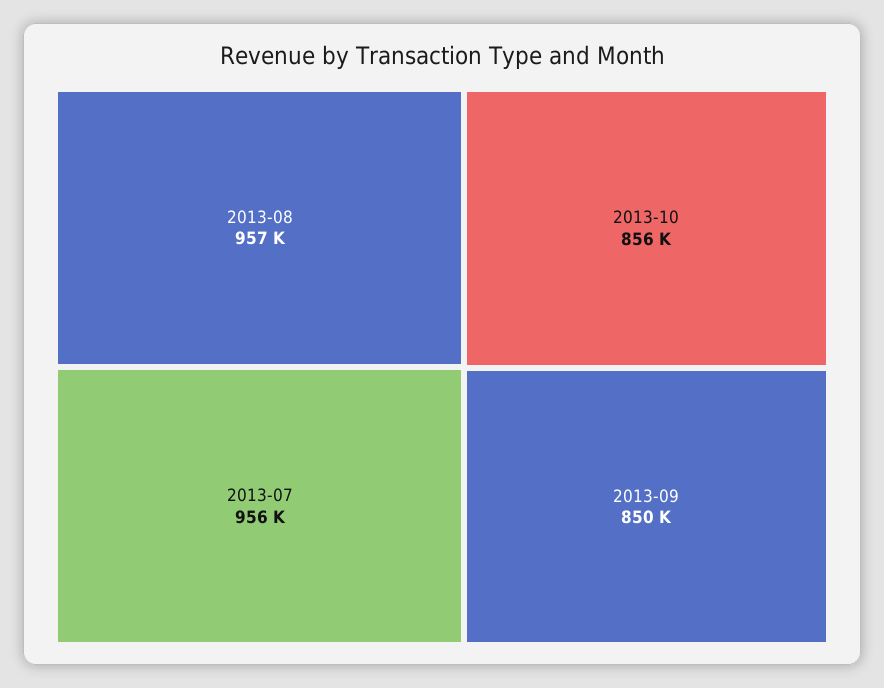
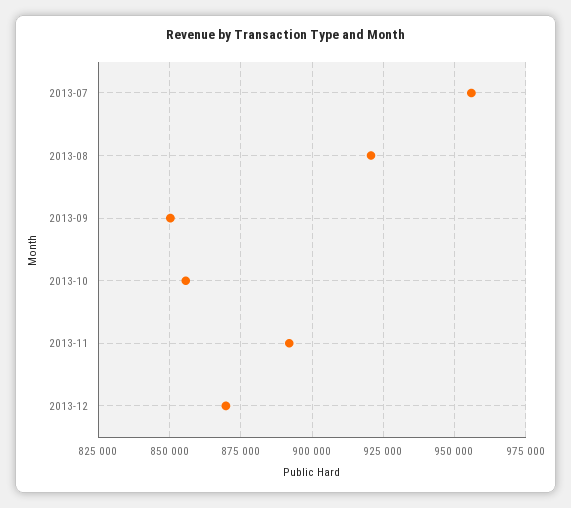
2013-08: 957000 -> 920000
2013-11: none -> 892500
2013-12: none -> 870000

